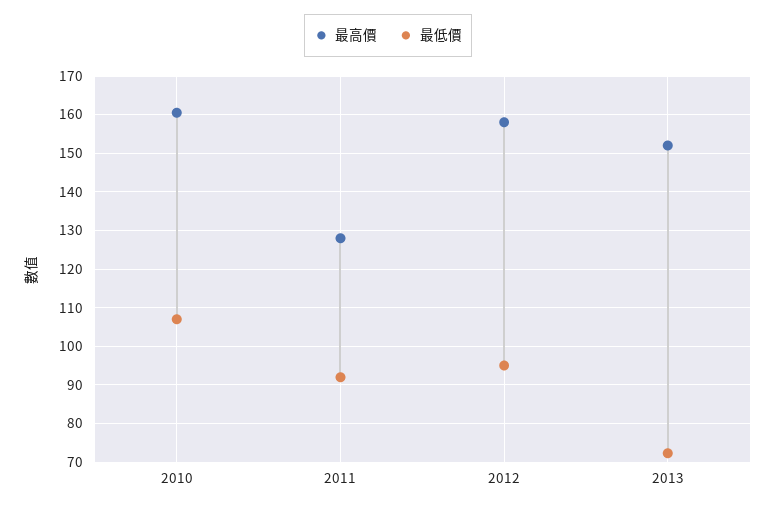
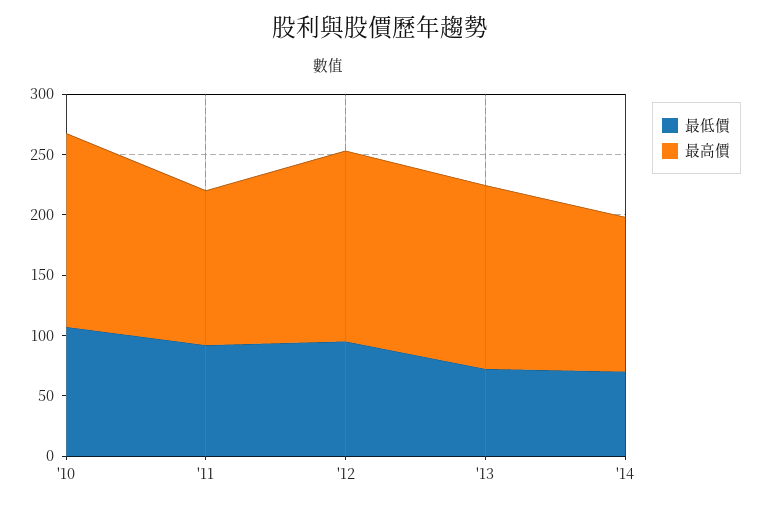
最低價, '14: none -> 70
最高價, '14: none -> 130

